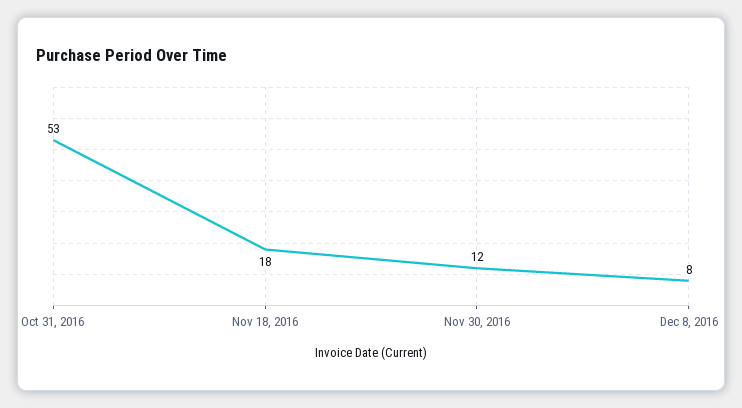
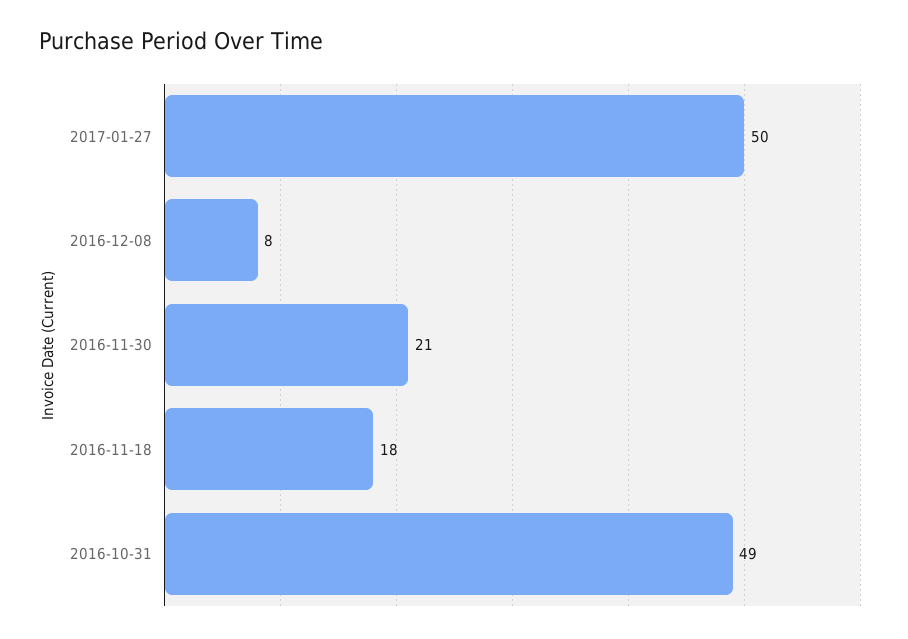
Oct 31, 2016: 53 -> 49
Nov 30, 2016: 12 -> 21
2017-01-27: none -> 50

